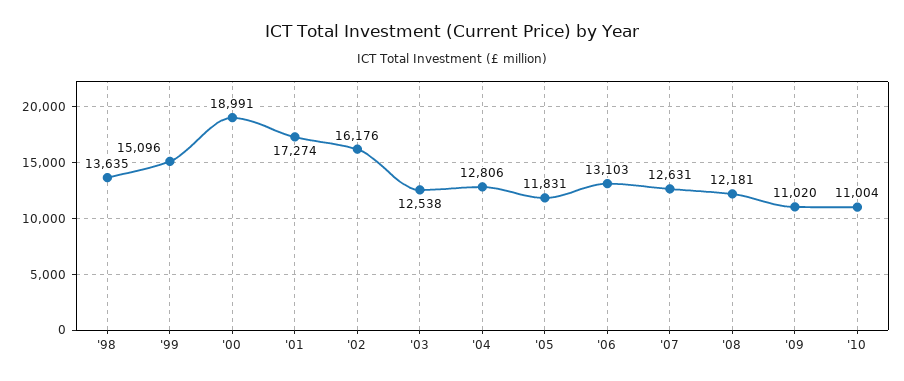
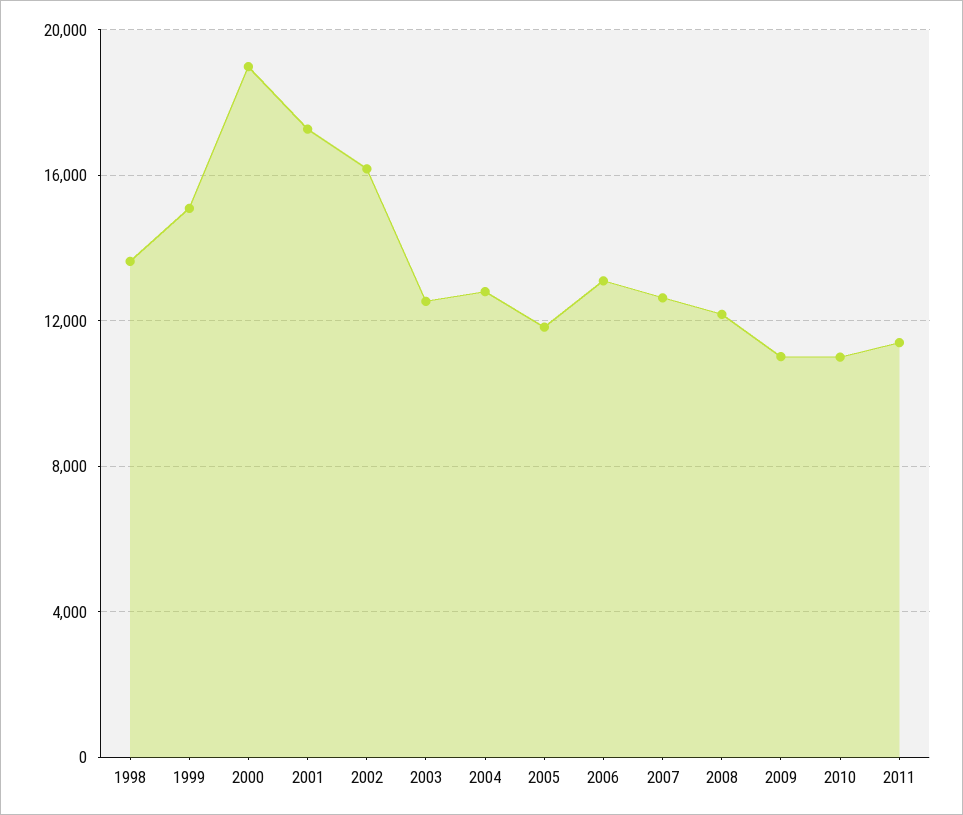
2011: none -> 11500

